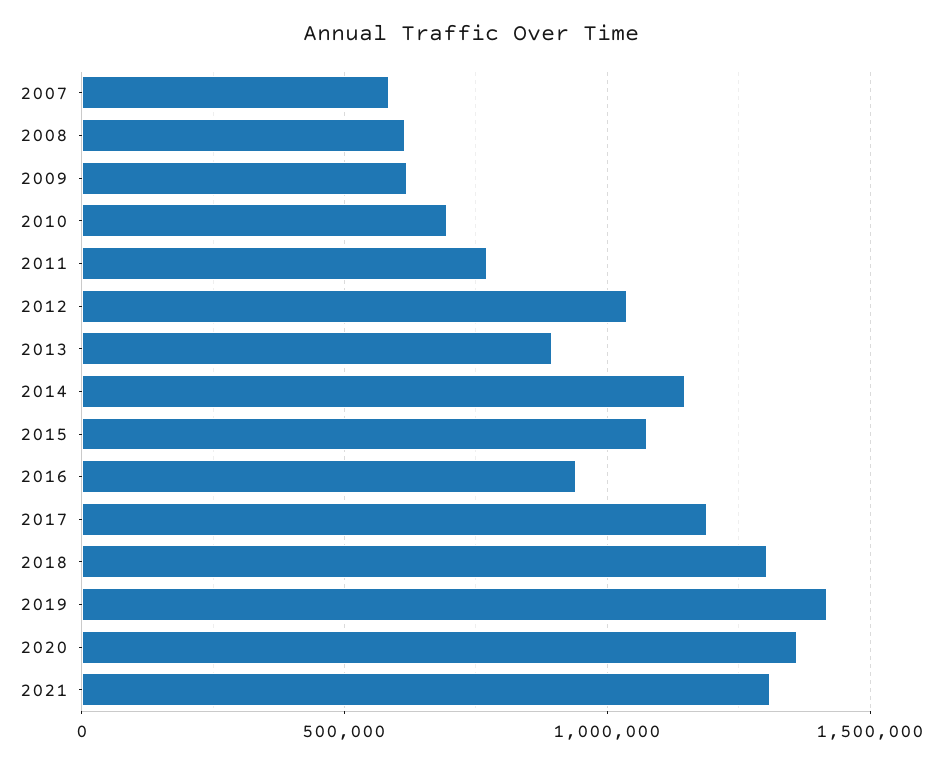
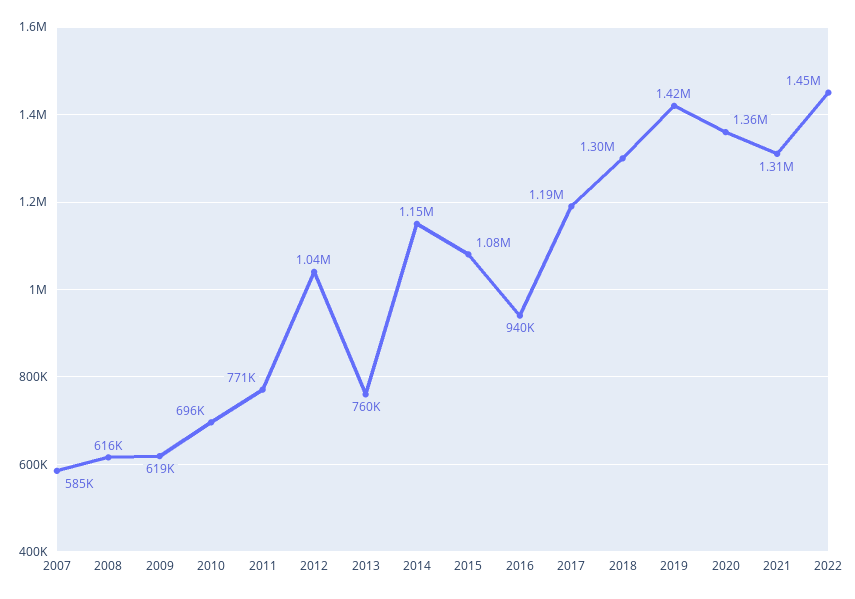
2013: 900000 -> 760000
2022: none -> 1450000

